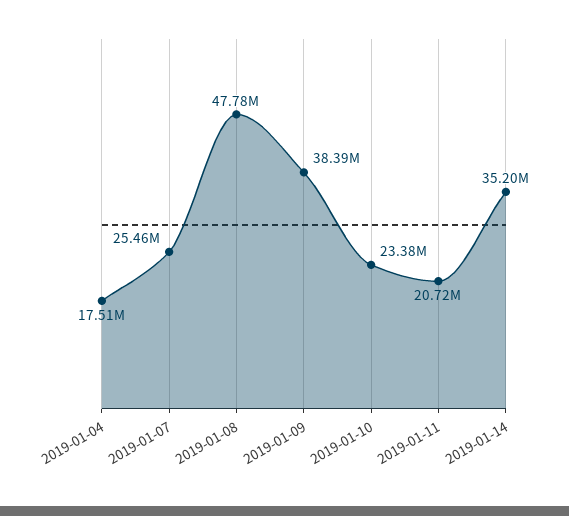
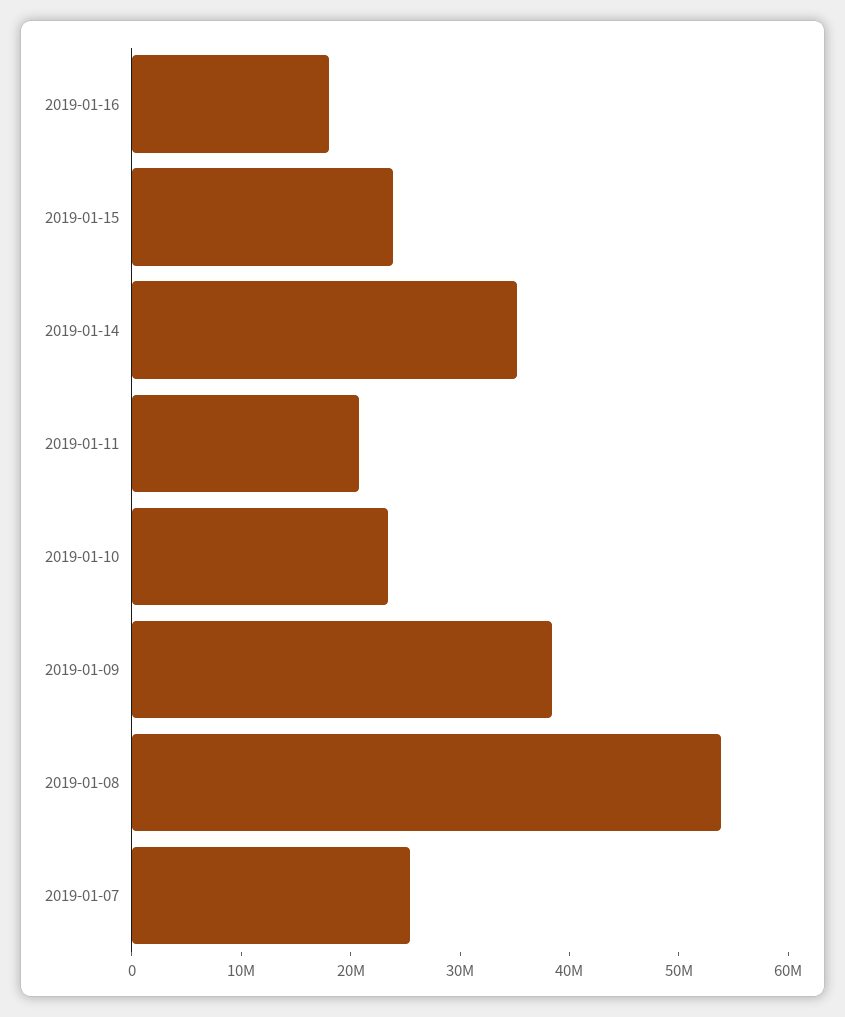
2019-01-04: 17510000 -> none
2019-01-08: 47780000 -> 54000000
2019-01-16: none -> 18000000
2019-01-15: none -> 24000000

